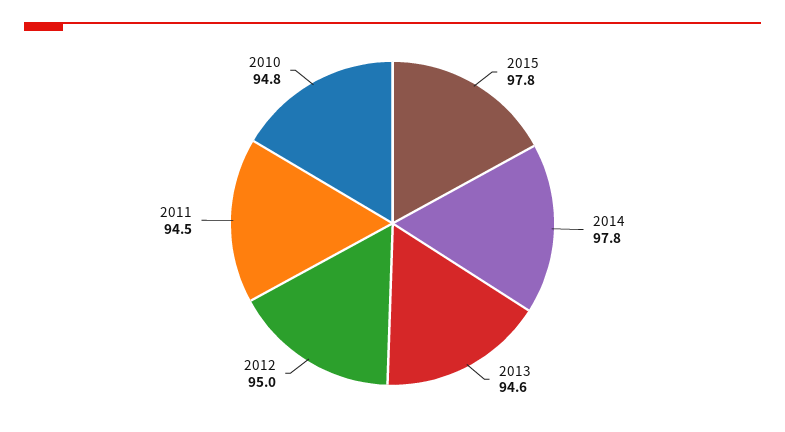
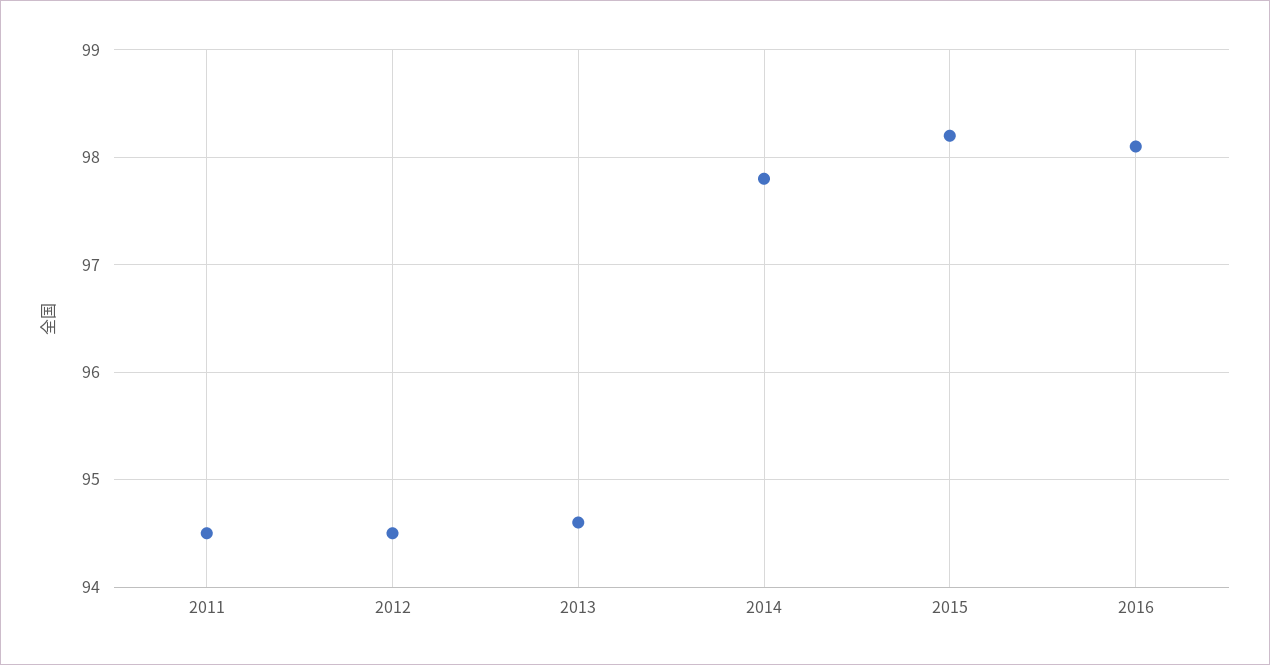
2015: 97.8 -> 98.2
2012: 95 -> 94.5
2010: 94.8 -> none
2016: none -> 98.1

